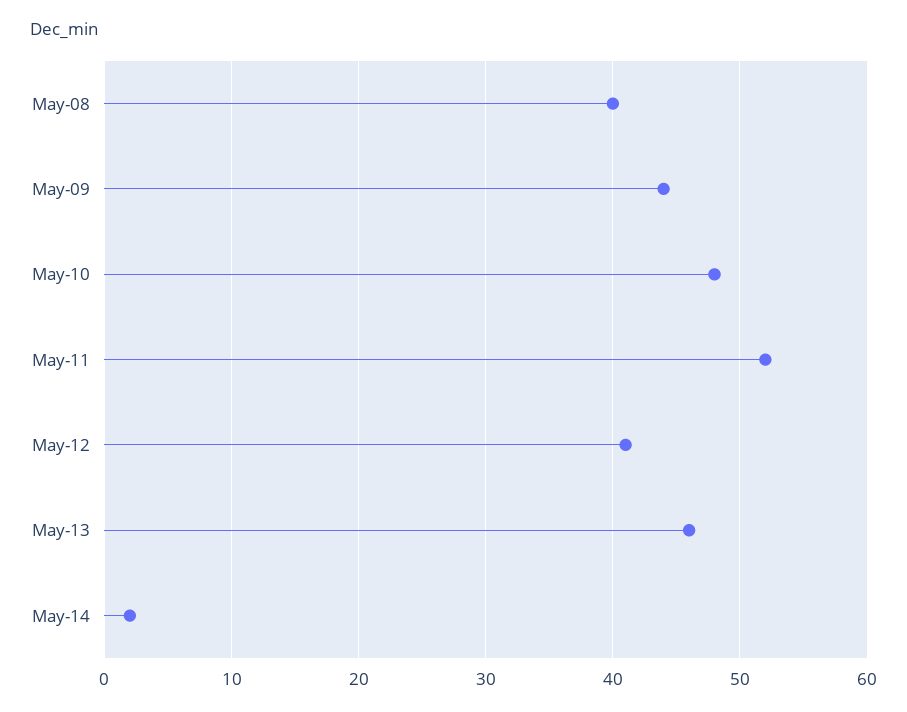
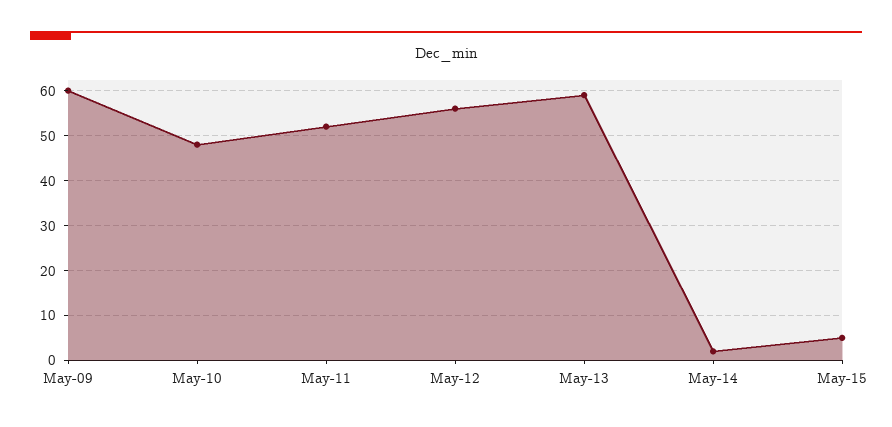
May-08: 40 -> none
May-09: 44 -> 60
May-12: 41 -> 55
May-13: 46 -> 60
May-15: none -> 5

